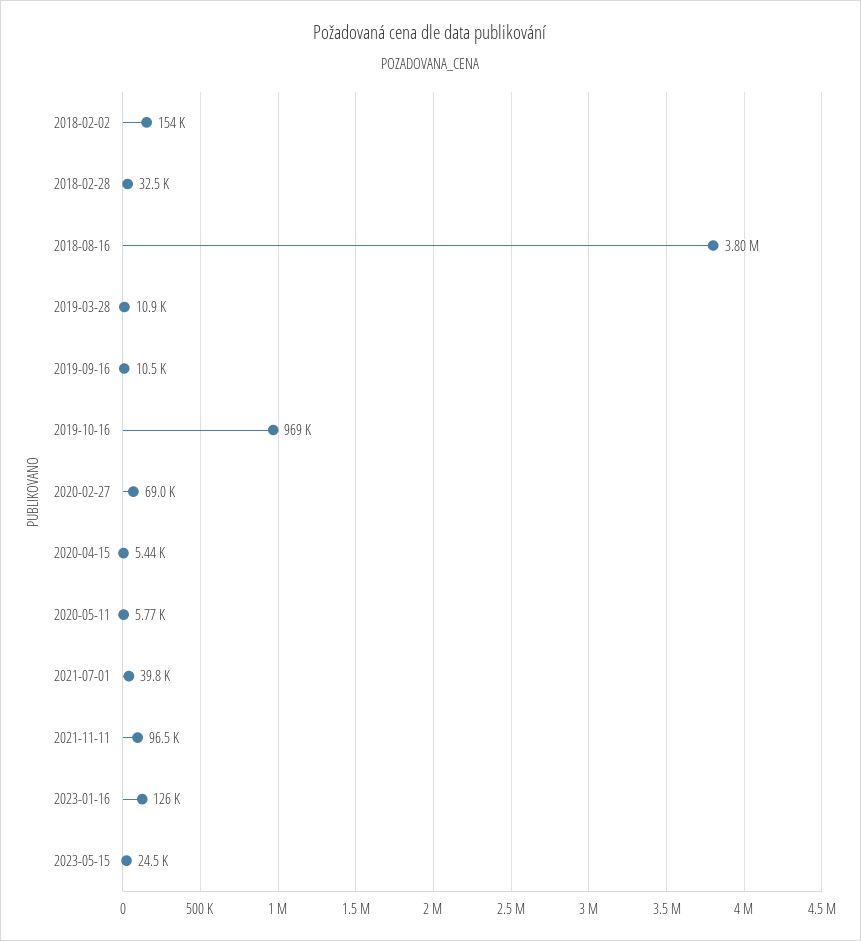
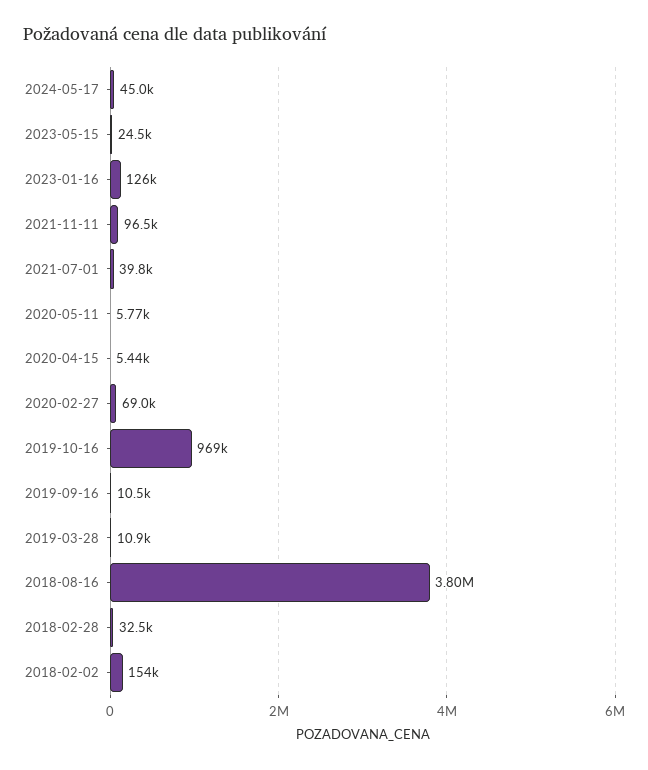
2024-05-17: none -> 45000

